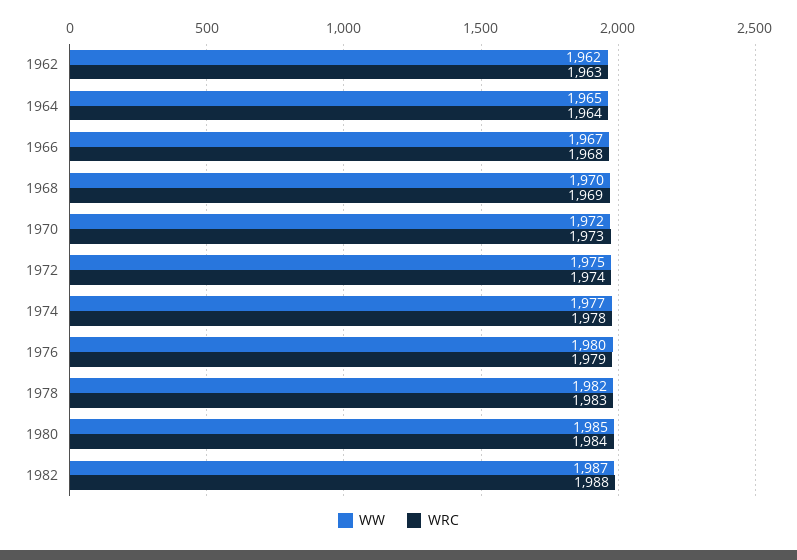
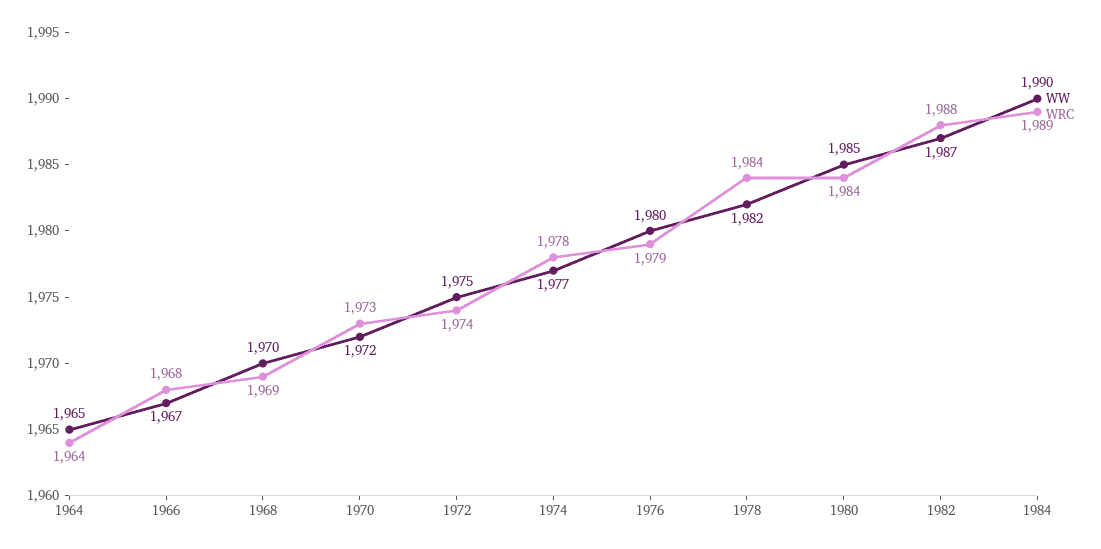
WW, 1962: 1962 -> none
WRC, 1962: 1963 -> none
WRC, 1978: 1983 -> 1984
WW, 1984: none -> 1990
WRC, 1984: none -> 1989

